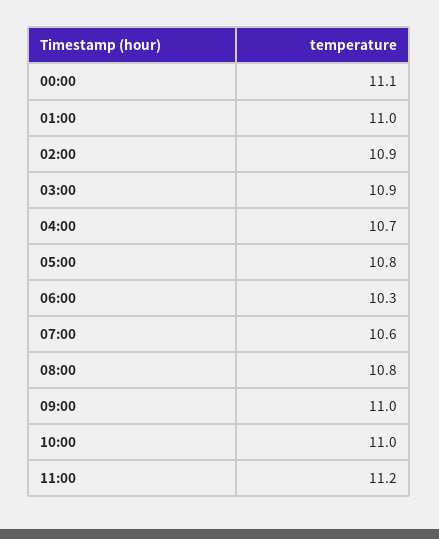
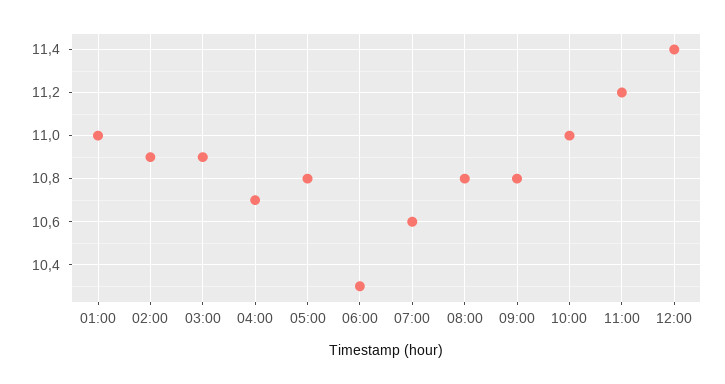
00:00: 11.1 -> none
09:00: 11 -> 10.8
12:00: none -> 11.4

